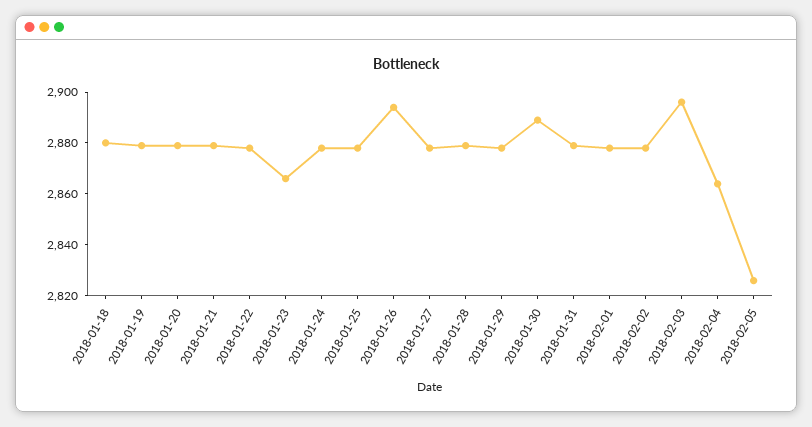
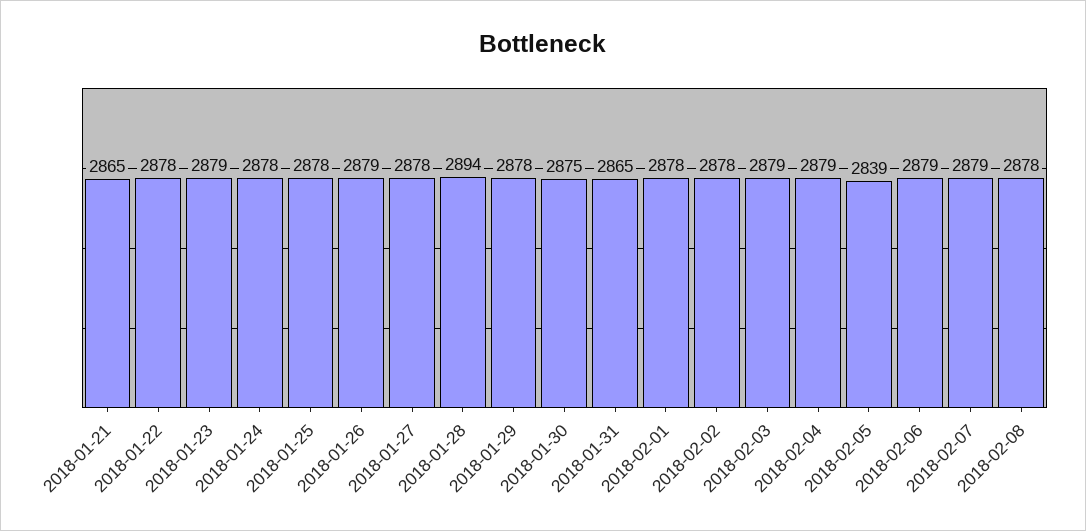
2018-01-18: 2880 -> none
2018-01-19: 2880 -> none
2018-01-20: 2880 -> none
2018-01-21: 2880 -> 2865
2018-01-23: 2865 -> 2879
2018-01-26: 2895 -> 2879
2018-01-28: 2880 -> 2894
2018-01-30: 2890 -> 2875
2018-01-31: 2880 -> 2865
2018-02-03: 2895 -> 2879
2018-02-04: 2865 -> 2879
2018-02-05: 2825 -> 2839
2018-02-06: none -> 2879
2018-02-07: none -> 2879
2018-02-08: none -> 2878

